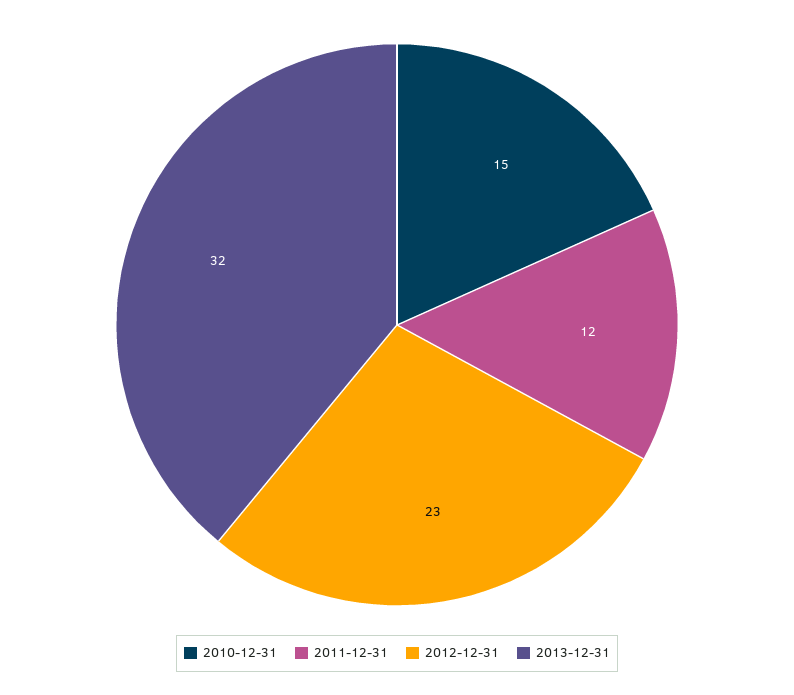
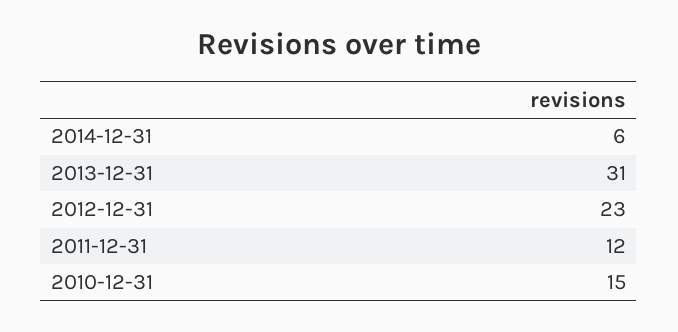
2013-12-31: 32 -> 31
2014-12-31: none -> 6

